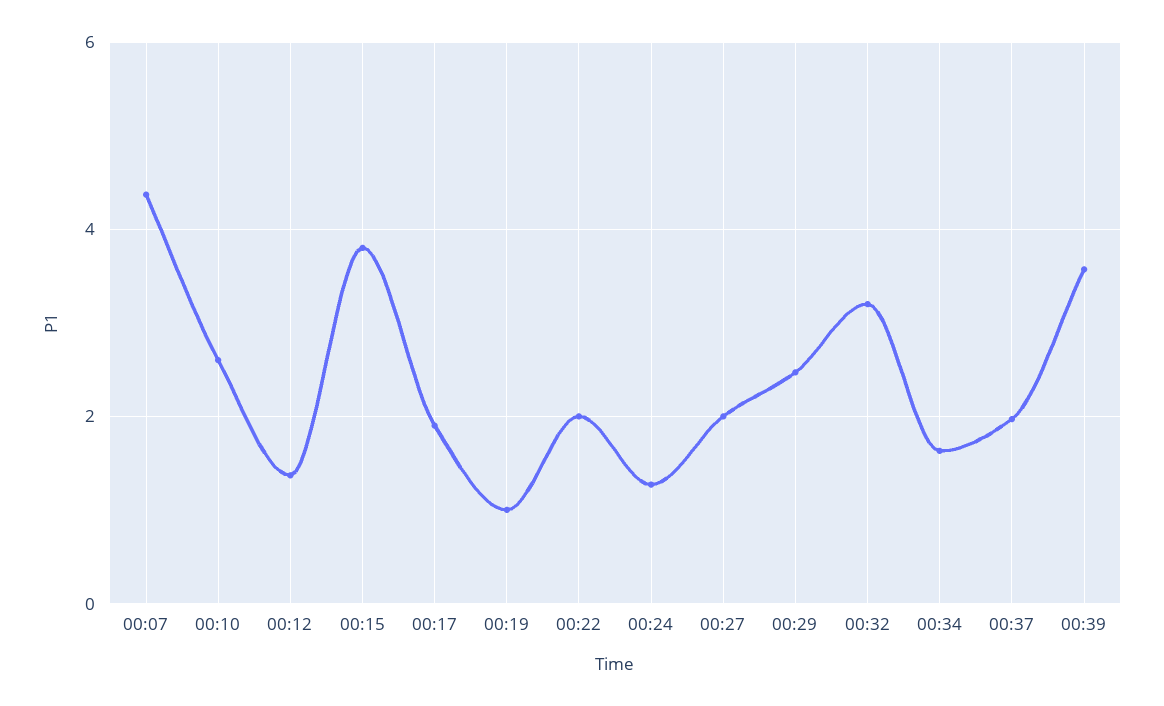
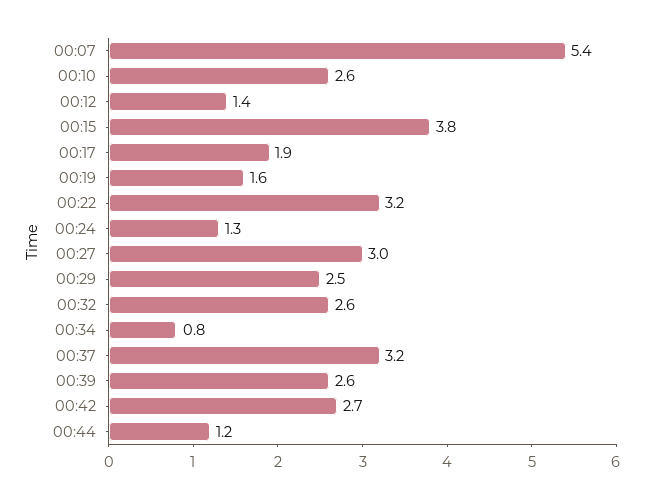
00:07: 4.4 -> 5.4
00:19: 1 -> 1.6
00:22: 2 -> 3.2
00:27: 2 -> 3
00:32: 3.2 -> 2.6
00:34: 1.6 -> 0.8
00:37: 2 -> 3.2
00:39: 3.6 -> 2.6
00:42: none -> 2.7
00:44: none -> 1.2

